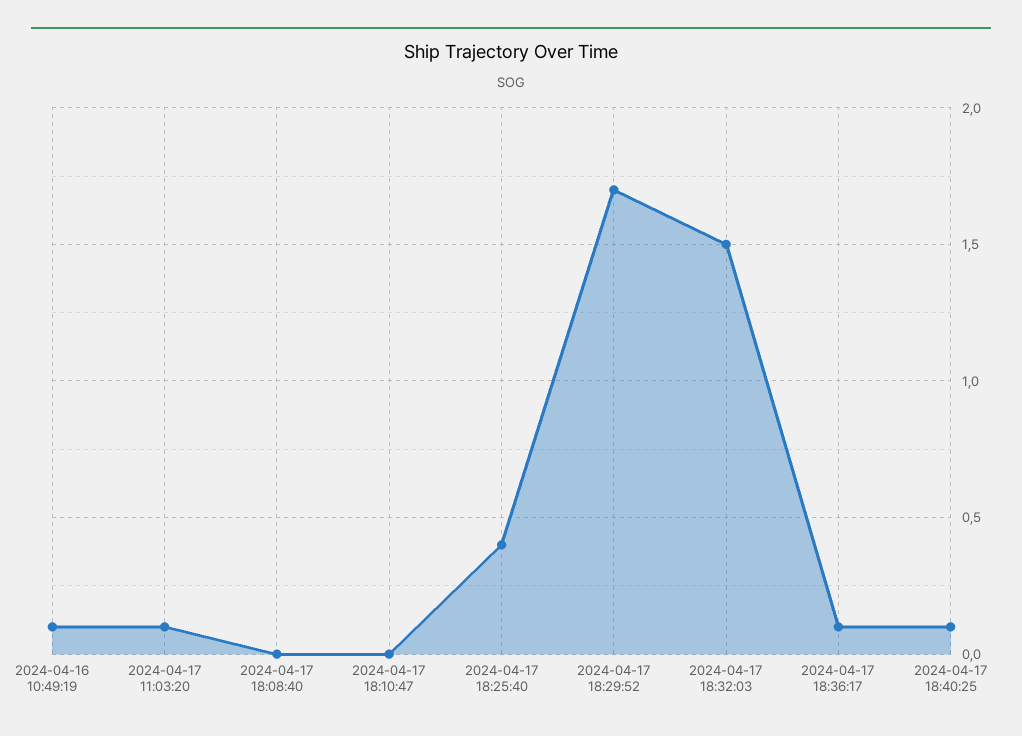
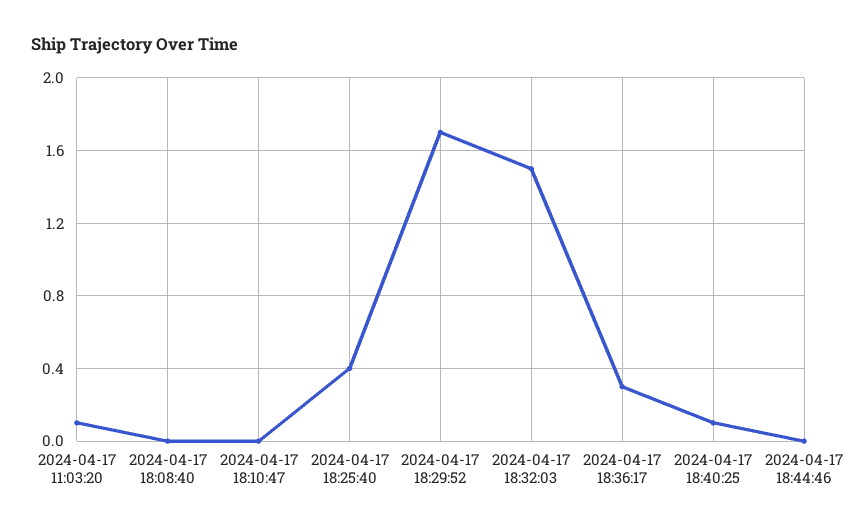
2024-04-16 10:49:19: 0.1 -> none
2024-04-17 18:36:17: 0.1 -> 0.3
2024-04-17 18:44:46: none -> 0

